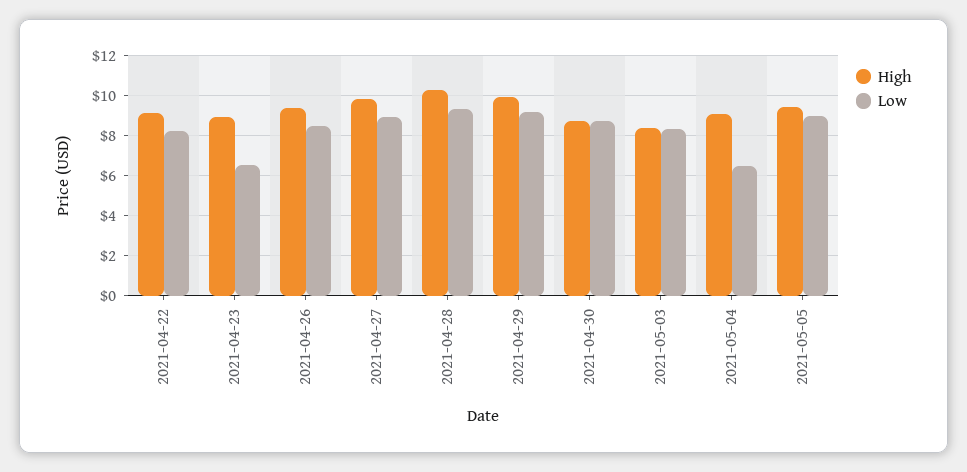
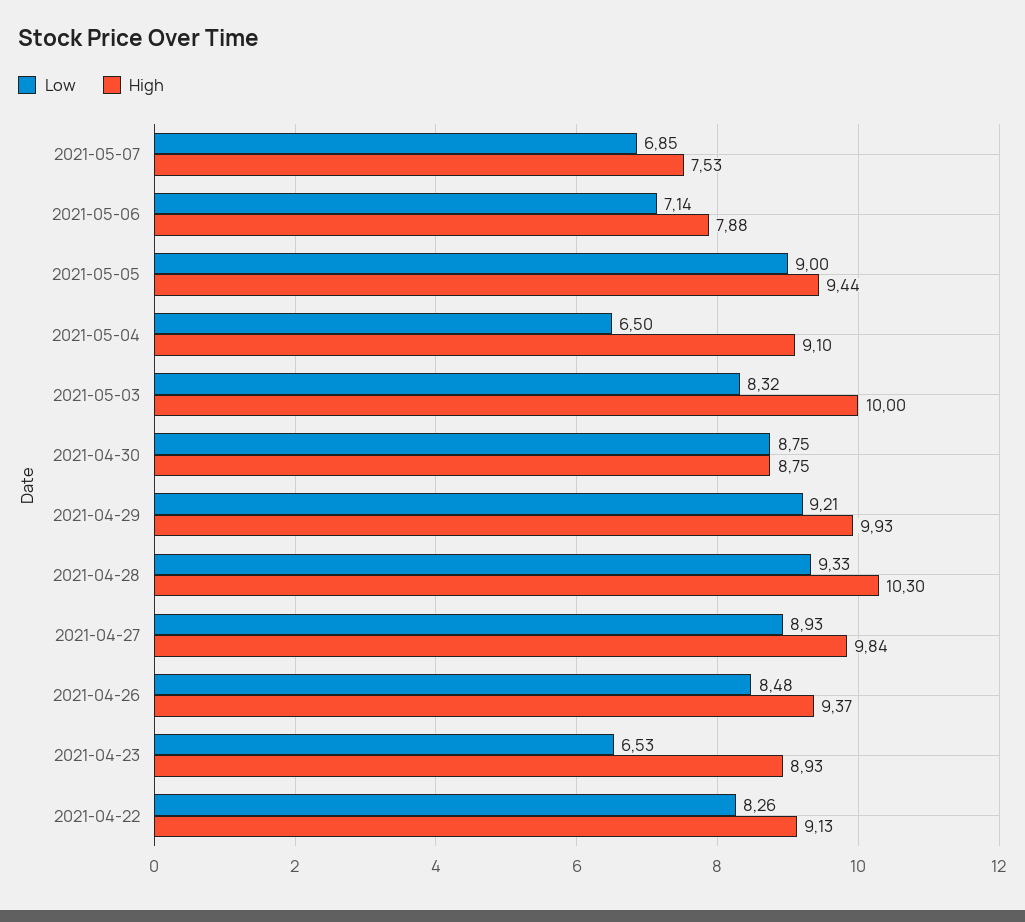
High, 2021-05-03: 8.5 -> 10
Low, 2021-05-07: none -> 6.85
High, 2021-05-07: none -> 7.53
Low, 2021-05-06: none -> 7.14
High, 2021-05-06: none -> 7.88

